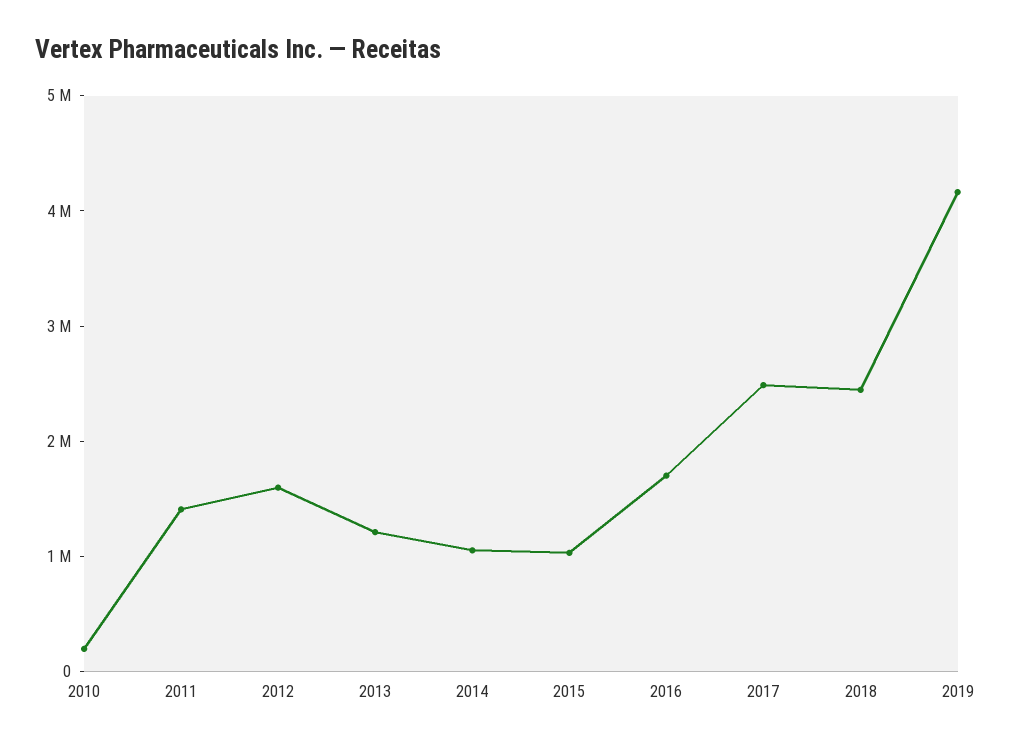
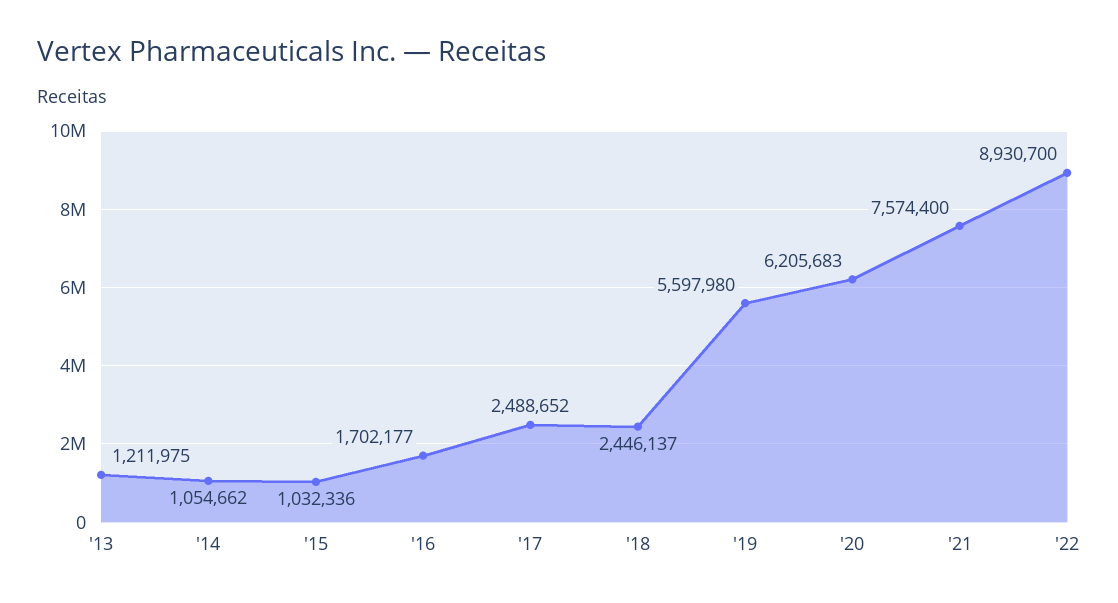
2010: 200000 -> none
2011: 1400000 -> none
2012: 1600000 -> none
2019: 4200000 -> 5597980
'20: none -> 6205683
'21: none -> 7574400
'22: none -> 8930700

